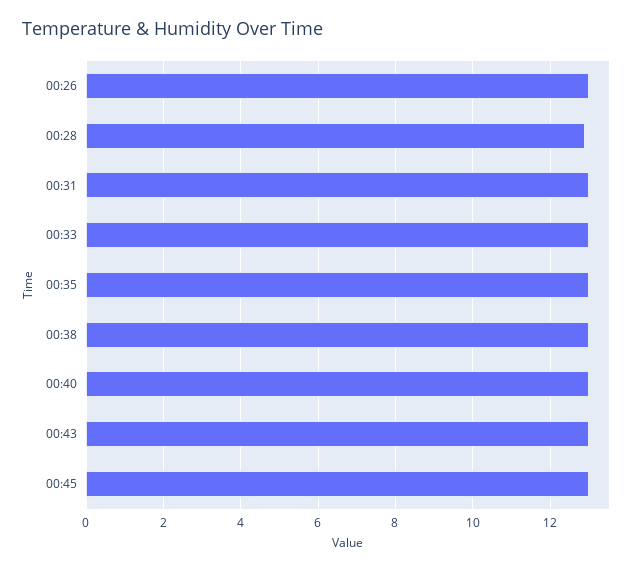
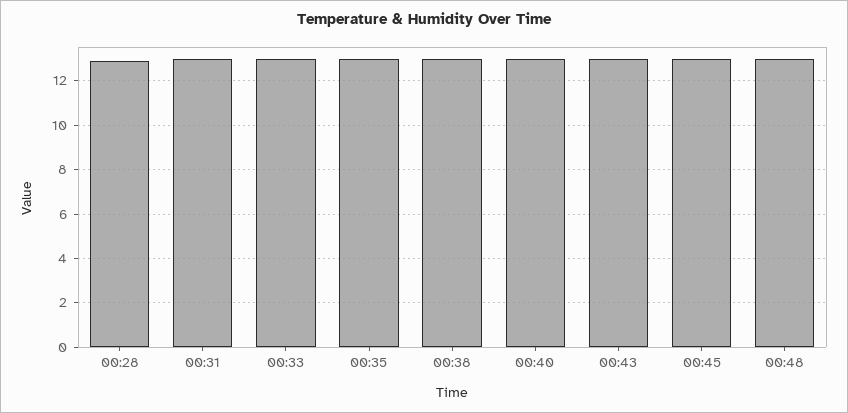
00:26: 13 -> none
00:48: none -> 13

